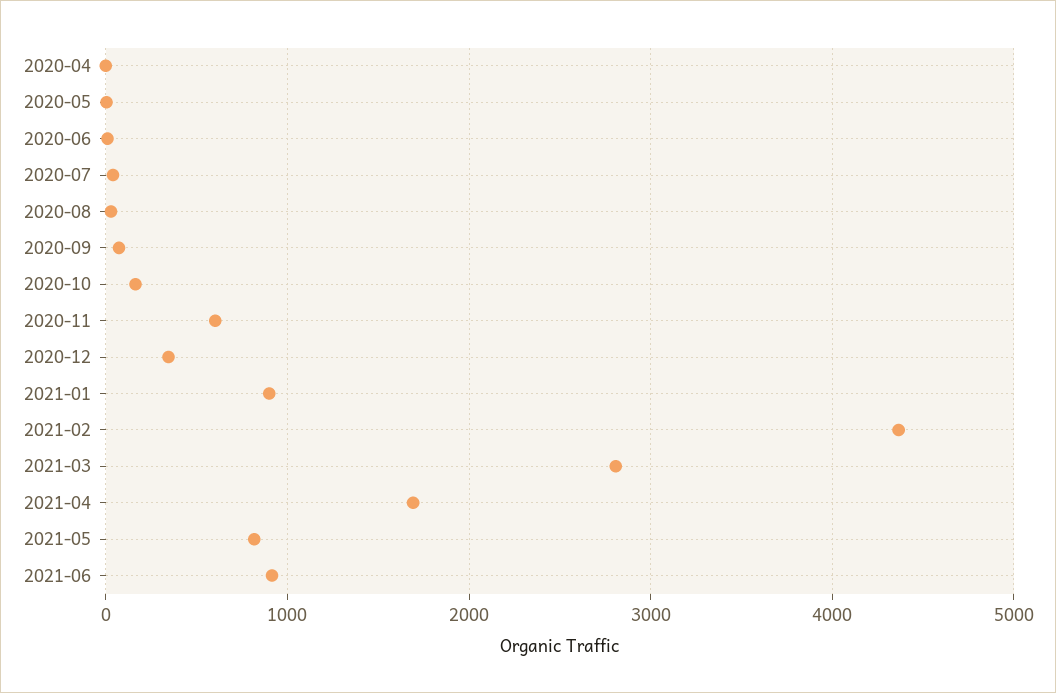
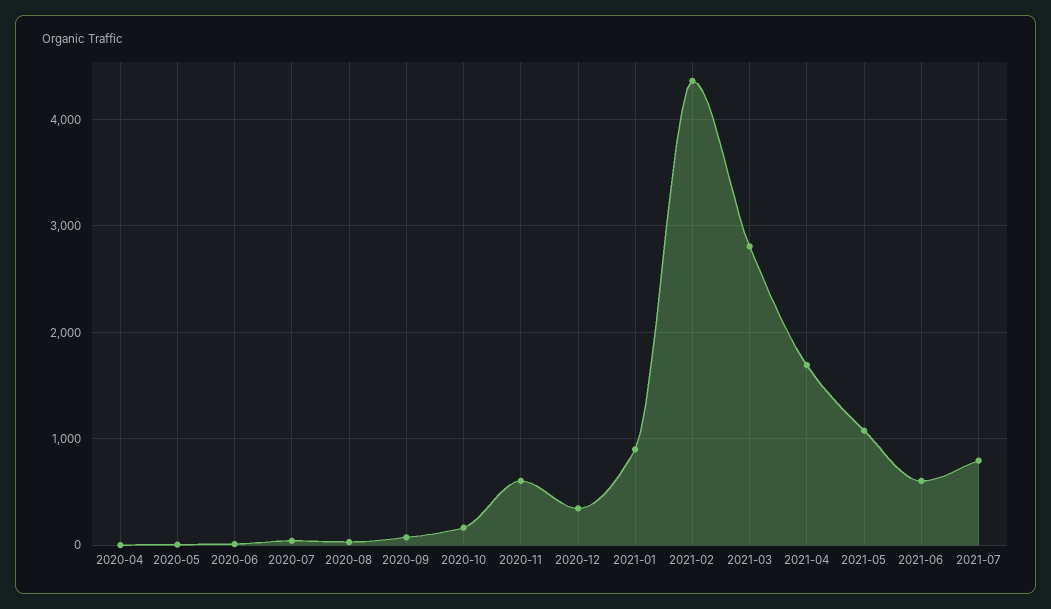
2021-05: 800 -> 1100
2021-06: 900 -> 600
2021-07: none -> 800

